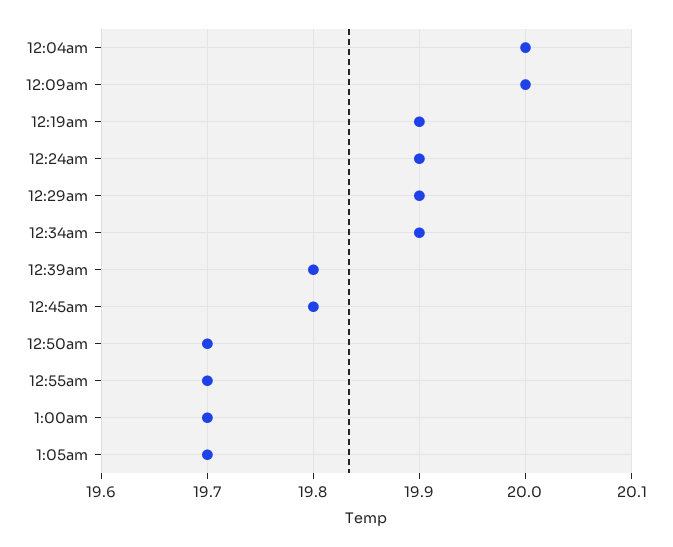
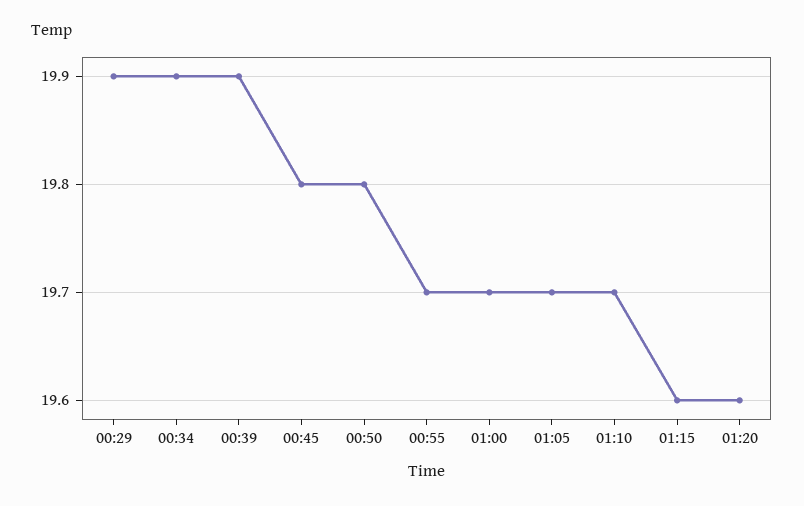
12:04am: 20 -> none
12:09am: 20 -> none
12:19am: 19.9 -> none
12:24am: 19.9 -> none
12:39am: 19.8 -> 19.9
12:50am: 19.7 -> 19.8
01:10: none -> 19.7
01:15: none -> 19.6
01:20: none -> 19.6

